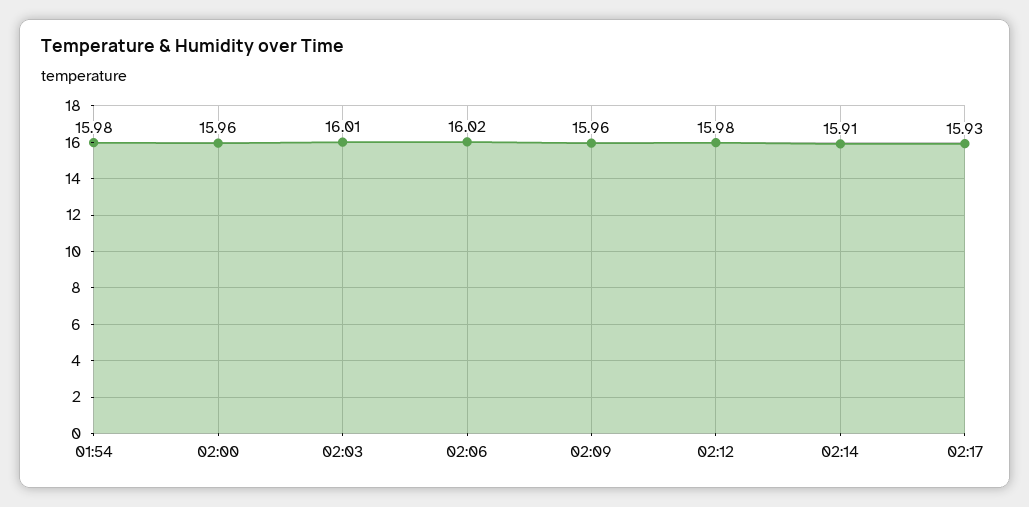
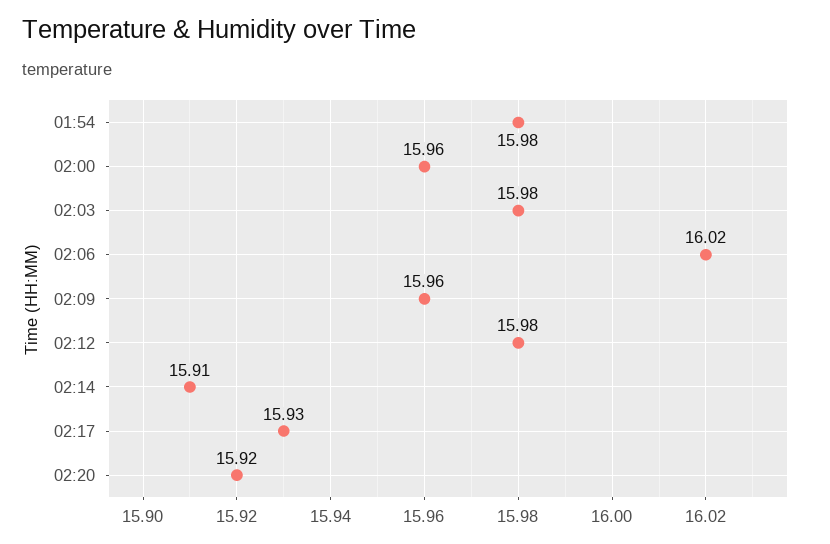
02:03: 16.01 -> 15.98
02:20: none -> 15.92

